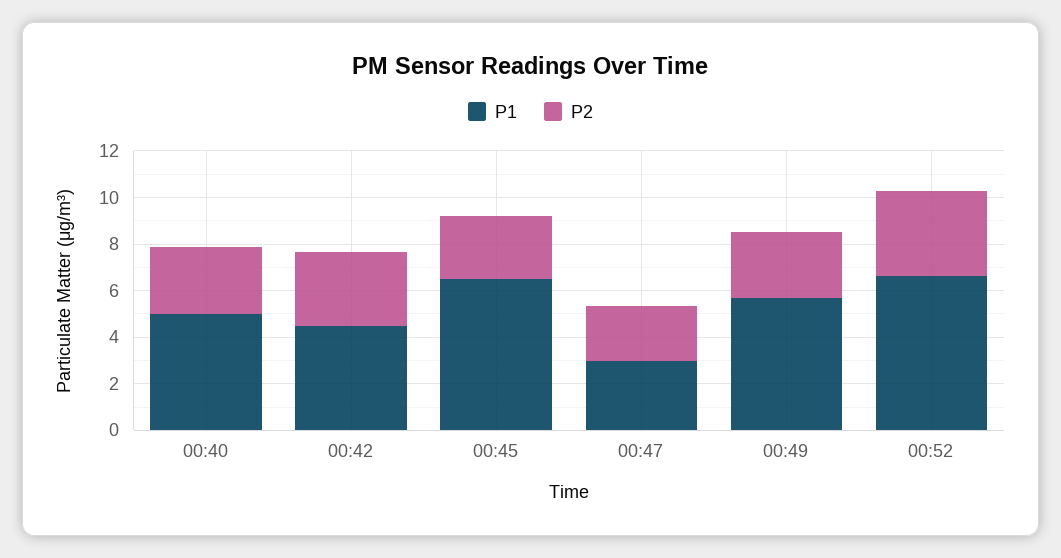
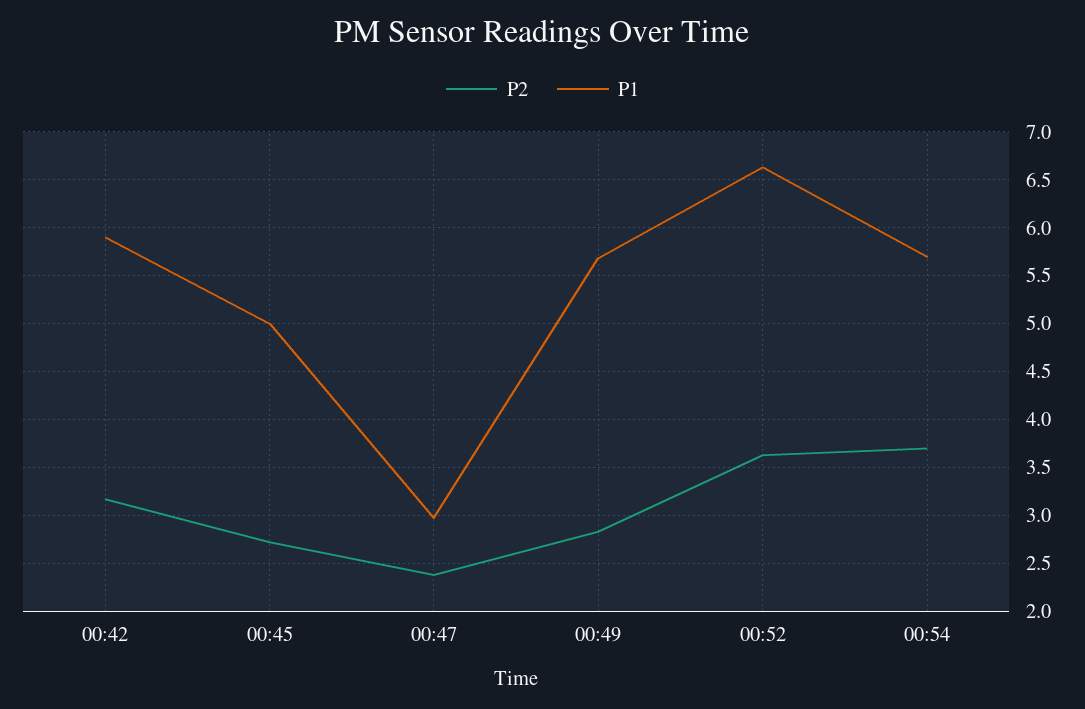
P1, 00:40: 5 -> none
P2, 00:40: 3 -> none
P1, 00:42: 4.5 -> 5.9
P1, 00:45: 6.5 -> 5
P2, 00:54: none -> 3.7
P1, 00:54: none -> 5.7

